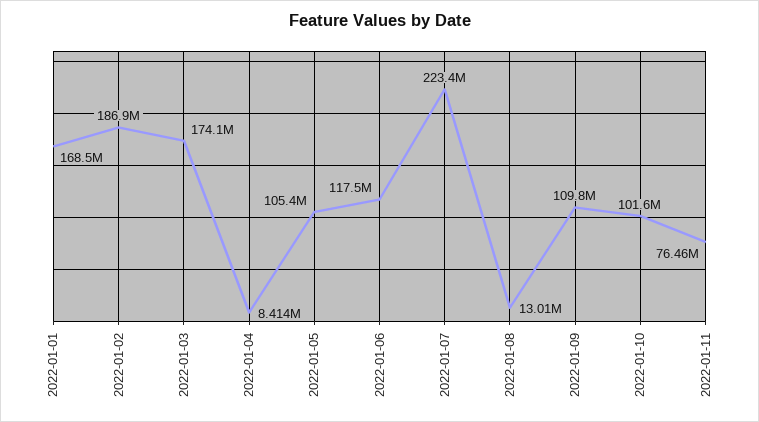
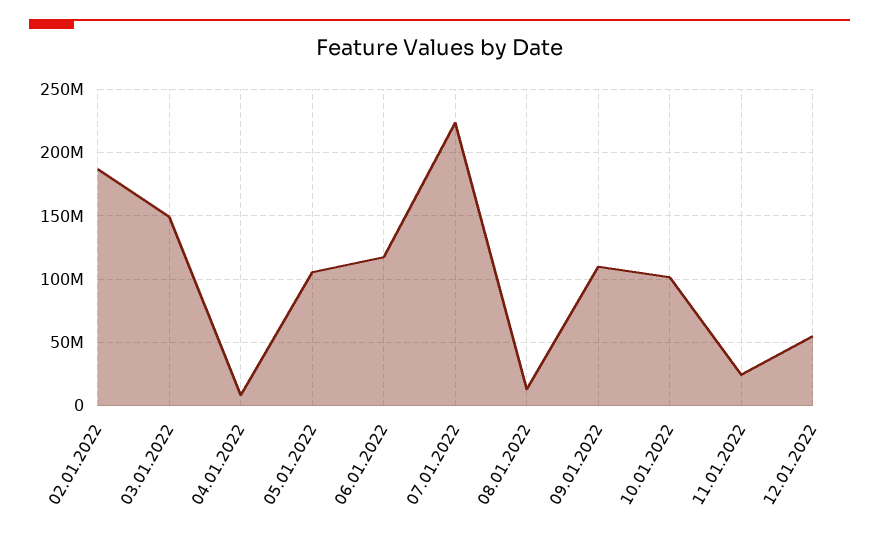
2022-01-01: 168500000 -> none
2022-01-03: 174100000 -> 150000000
2022-01-11: 76460000 -> 25000000
12.01.2022: none -> 55000000

